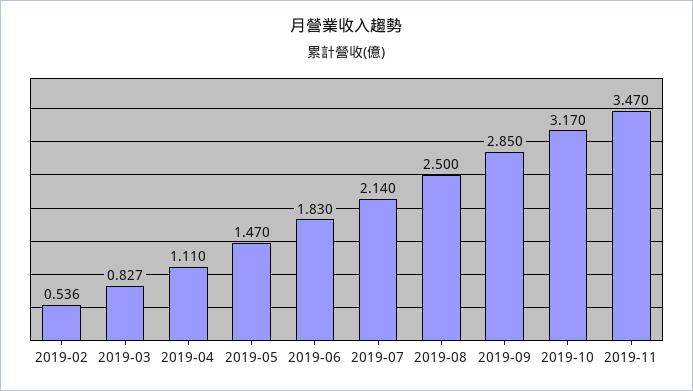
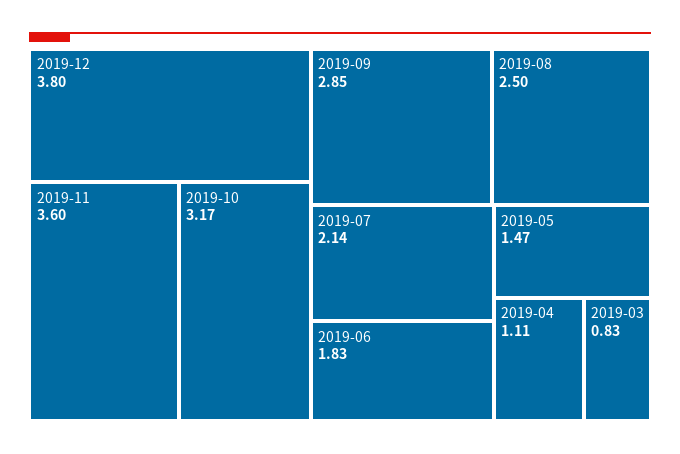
2019-02: 0.536 -> none
2019-11: 3.47 -> 3.6
2019-12: none -> 3.8

